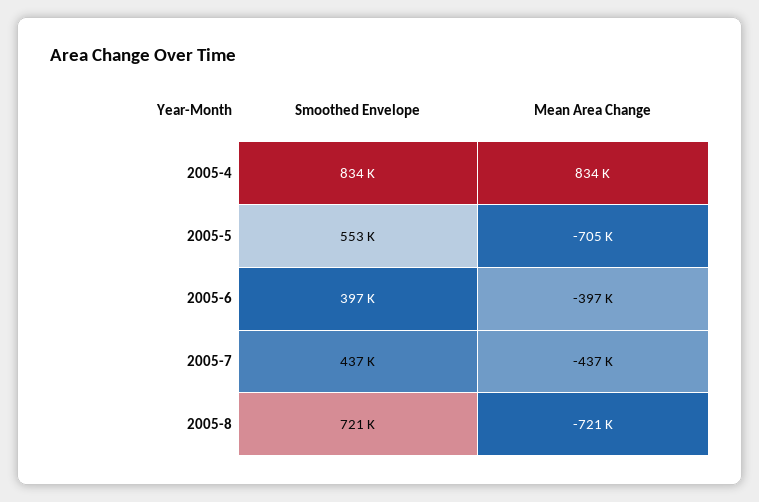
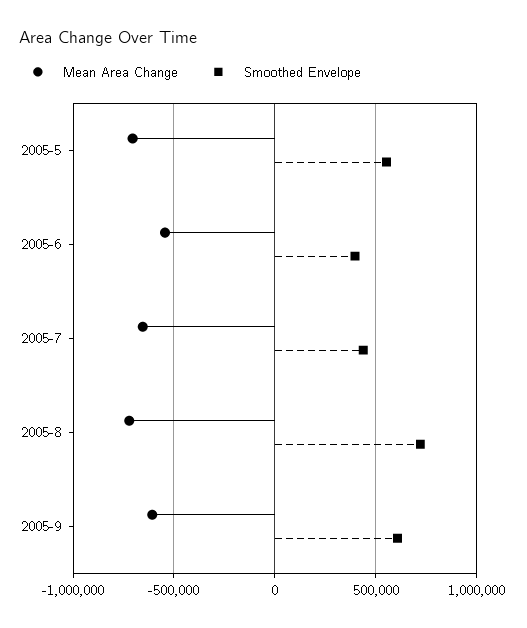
Smoothed Envelope, 2005-4: 834000 -> none
Mean Area Change, 2005-4: 834000 -> none
Mean Area Change, 2005-6: -397000 -> -550000
Mean Area Change, 2005-7: -437000 -> -650000
Mean Area Change, 2005-9: none -> -600000
Smoothed Envelope, 2005-9: none -> 600000

